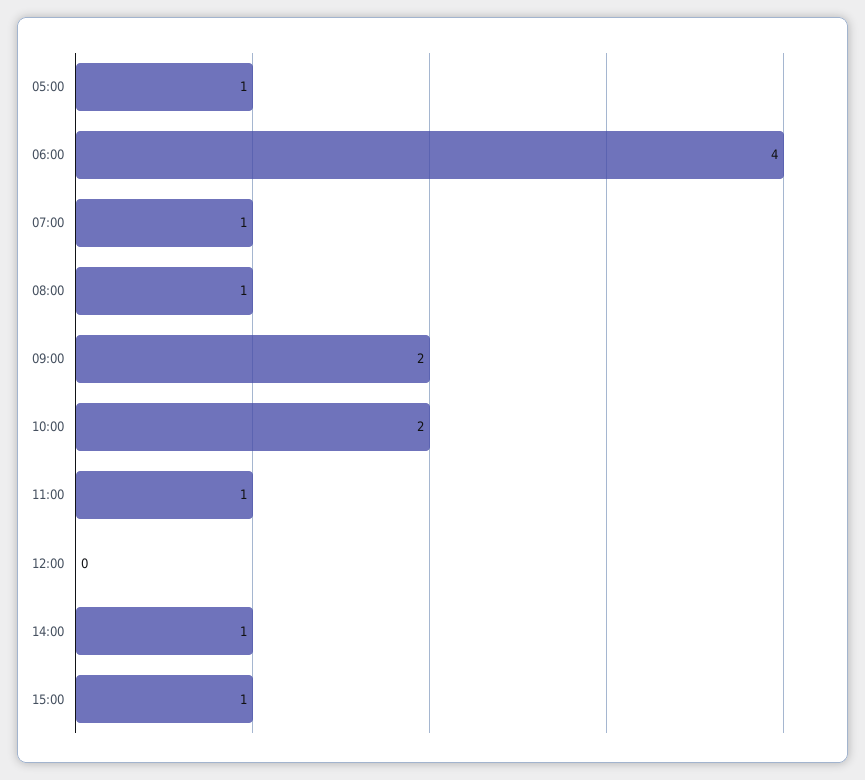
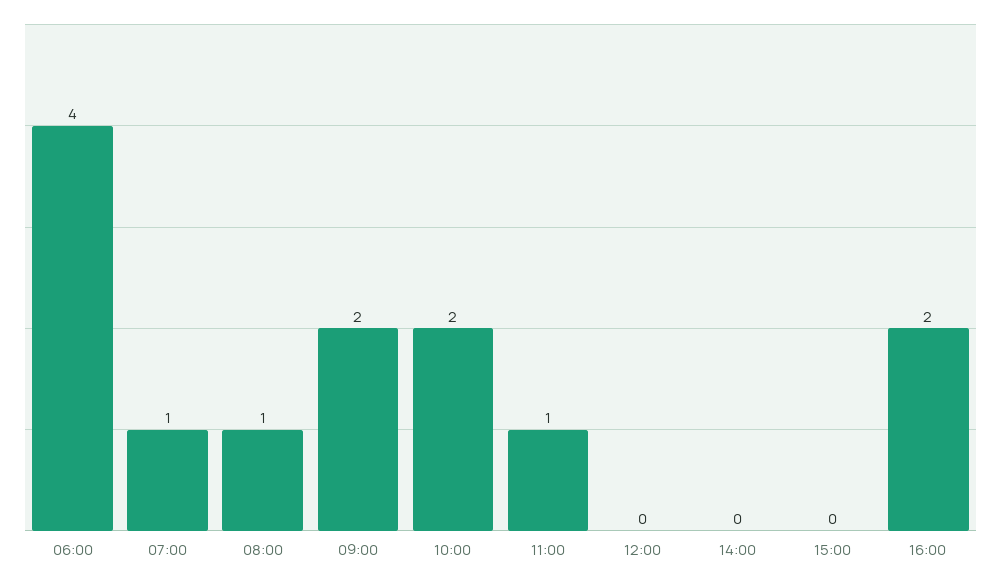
05:00: 1 -> none
14:00: 1 -> 0
15:00: 1 -> 0
16:00: none -> 2

